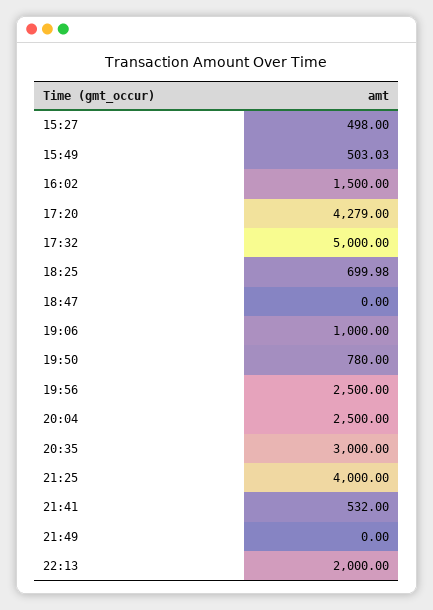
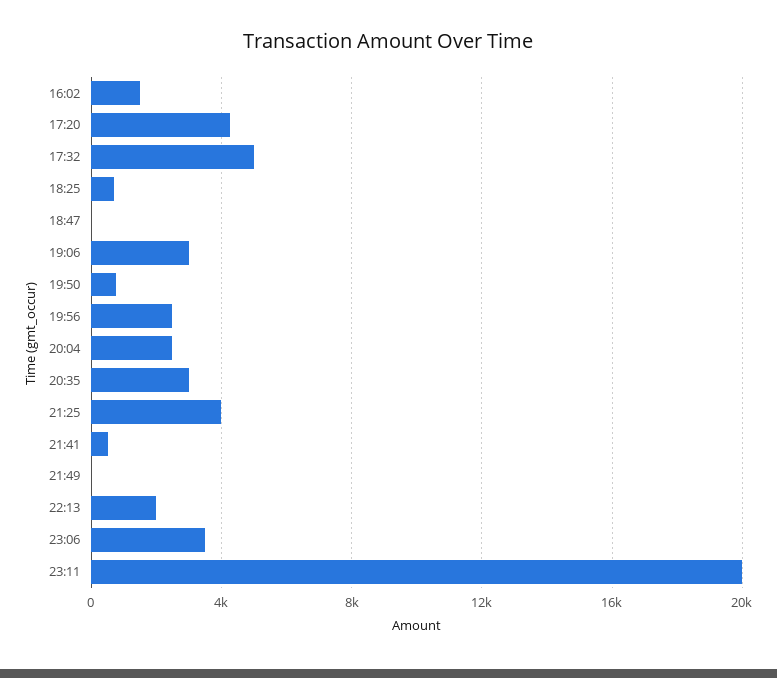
15:27: 498 -> none
15:49: 503.03 -> none
19:06: 1000 -> 3000
23:06: none -> 3500
23:11: none -> 20000

